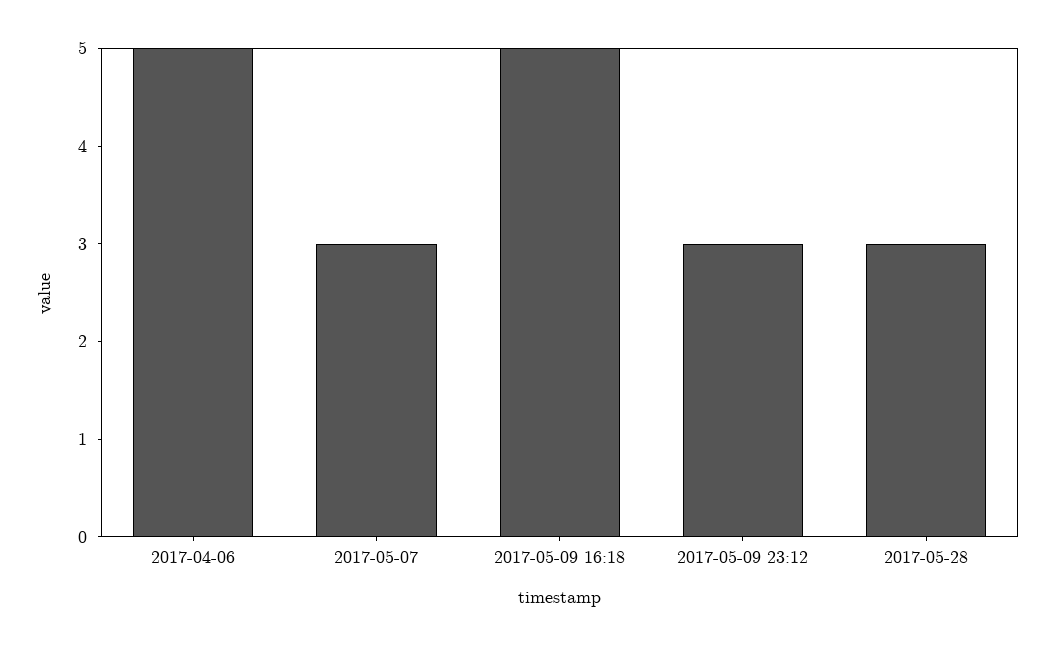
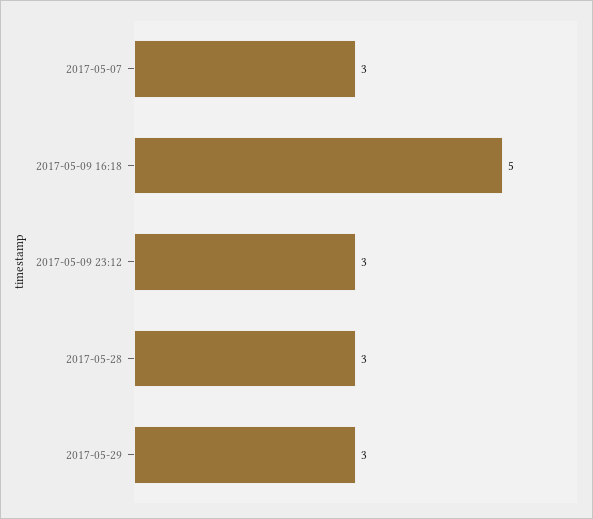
2017-04-06: 5 -> none
2017-05-29: none -> 3

